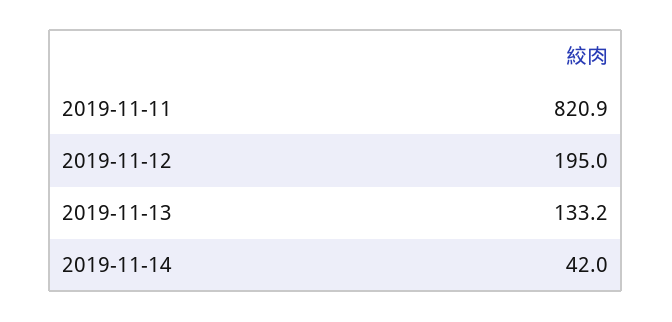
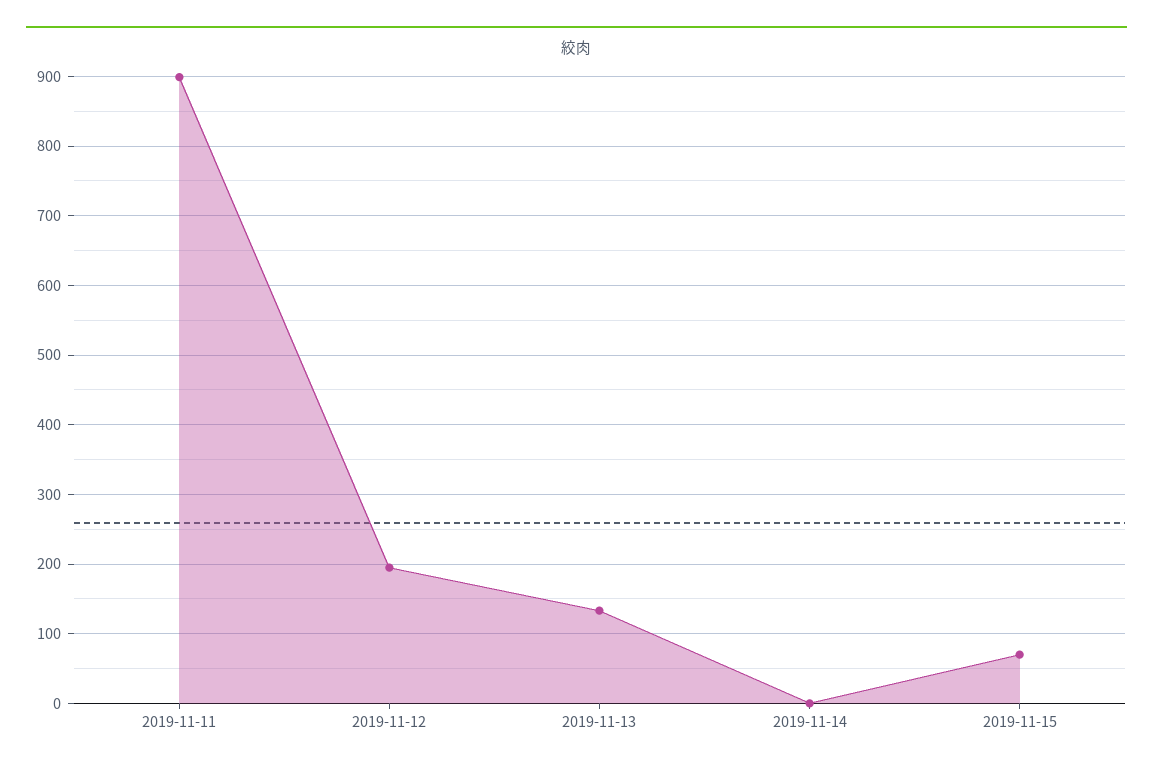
2019-11-11: 820.9 -> 900
2019-11-14: 42 -> 0
2019-11-15: none -> 70

